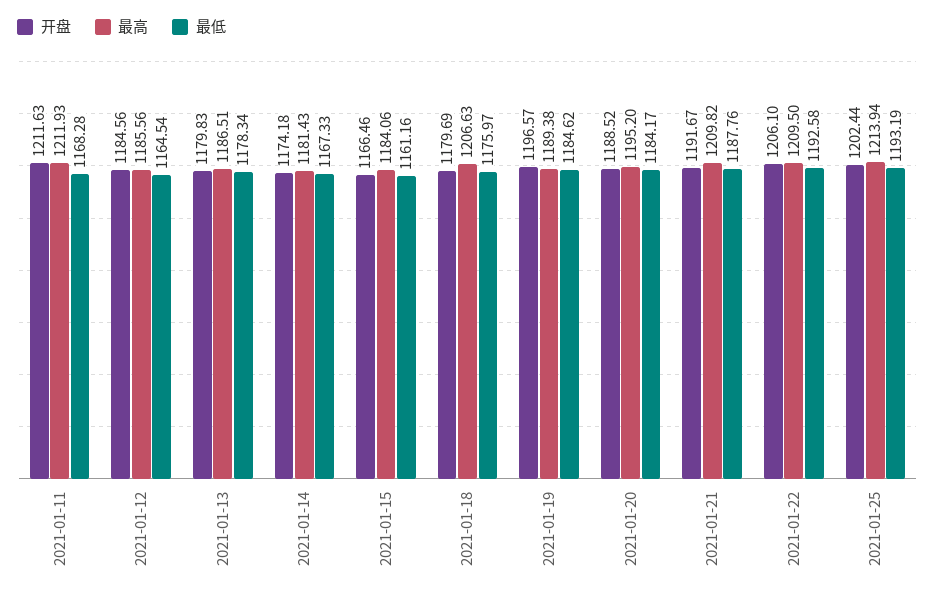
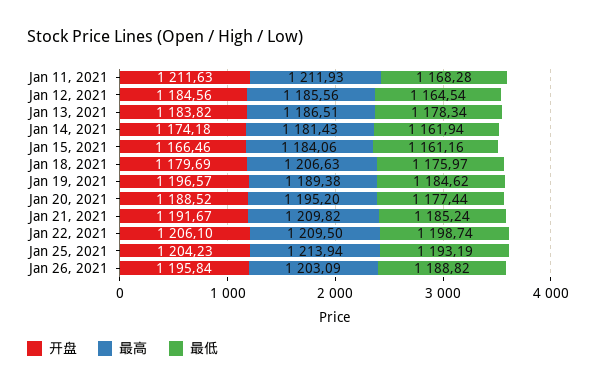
开盘, 2021-01-13: 1179.83 -> 1183.82
最低, 2021-01-14: 1167.33 -> 1161.94
最低, 2021-01-20: 1184.17 -> 1177.44
最低, 2021-01-21: 1187.76 -> 1185.24
最低, 2021-01-22: 1192.58 -> 1198.74
开盘, 2021-01-25: 1202.44 -> 1204.23
开盘, Jan 26, 2021: none -> 1195.84
最高, Jan 26, 2021: none -> 1203.09
最低, Jan 26, 2021: none -> 1188.82

